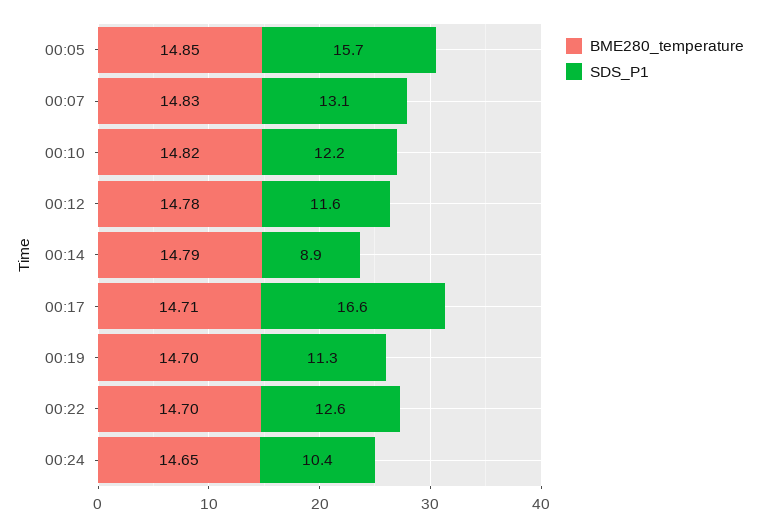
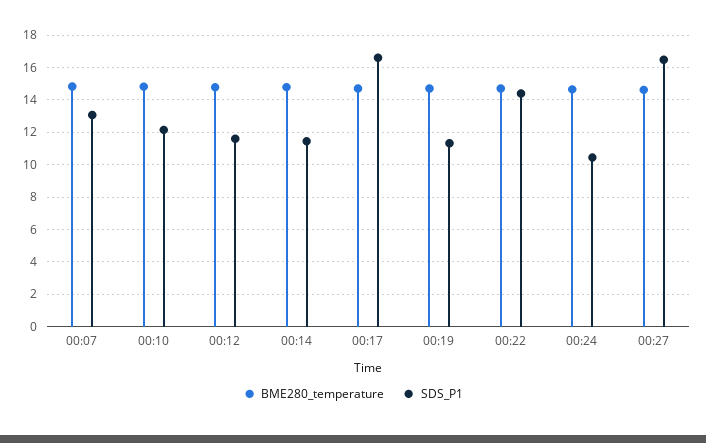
BME280_temperature, 00:05: 14.85 -> none
SDS_P1, 00:05: 15.7 -> none
SDS_P1, 00:14: 8.9 -> 11.5
SDS_P1, 00:22: 12.6 -> 14.5
BME280_temperature, 00:27: none -> 14.5
SDS_P1, 00:27: none -> 16.5

